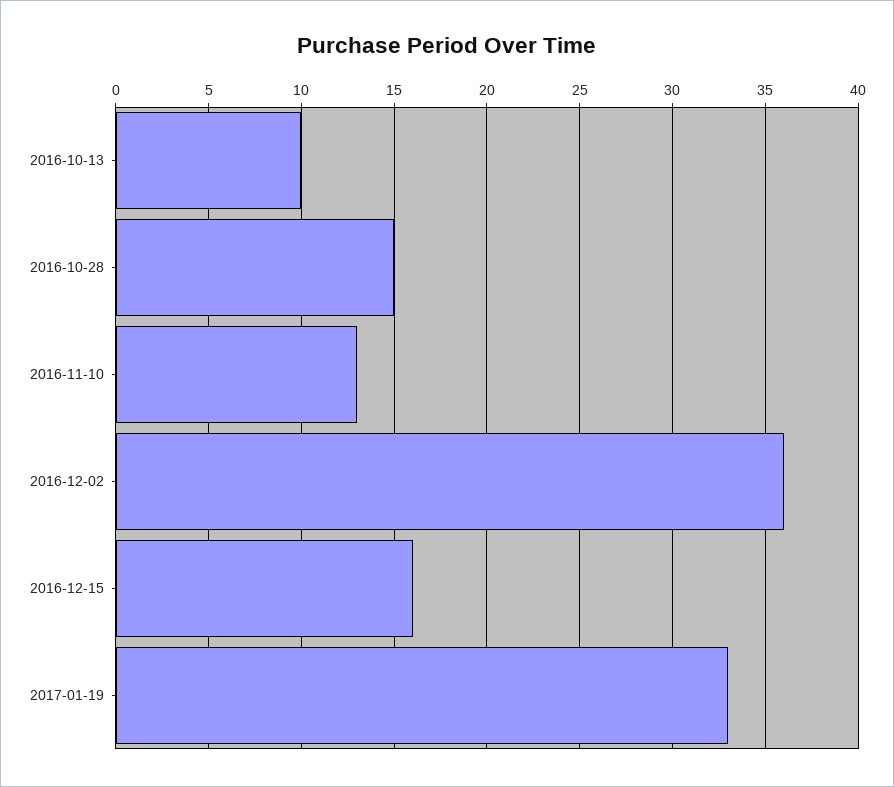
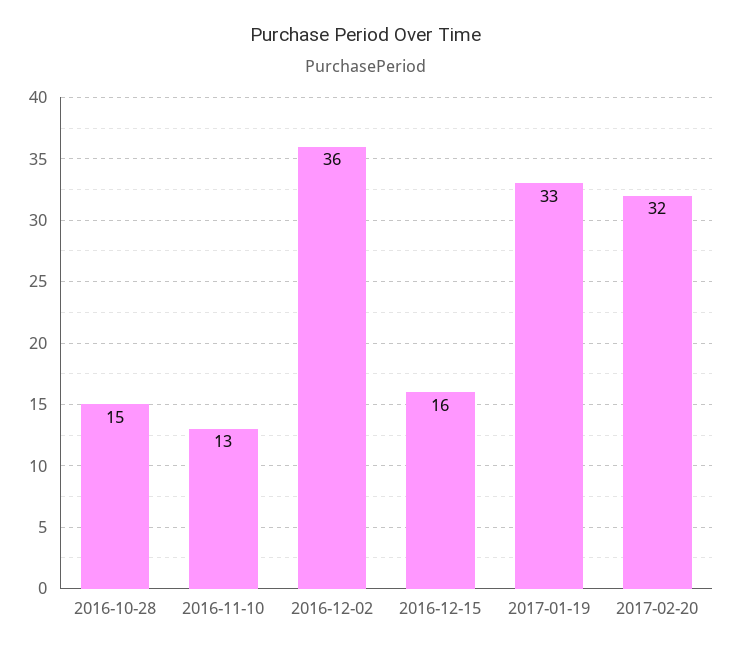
2016-10-13: 10 -> none
2017-02-20: none -> 32

